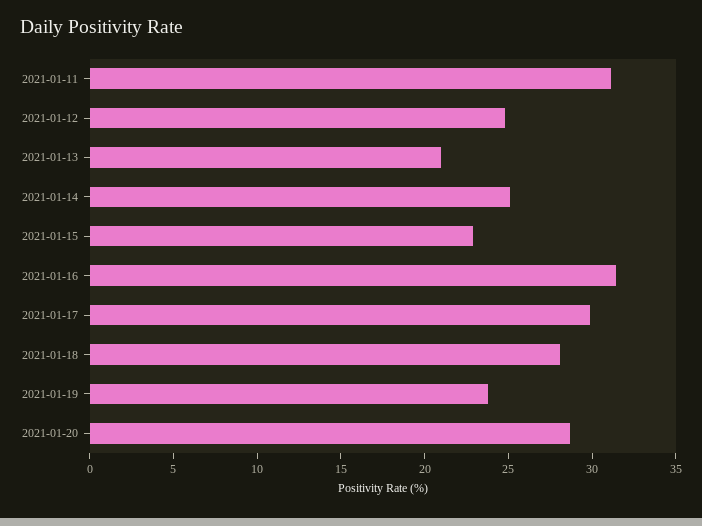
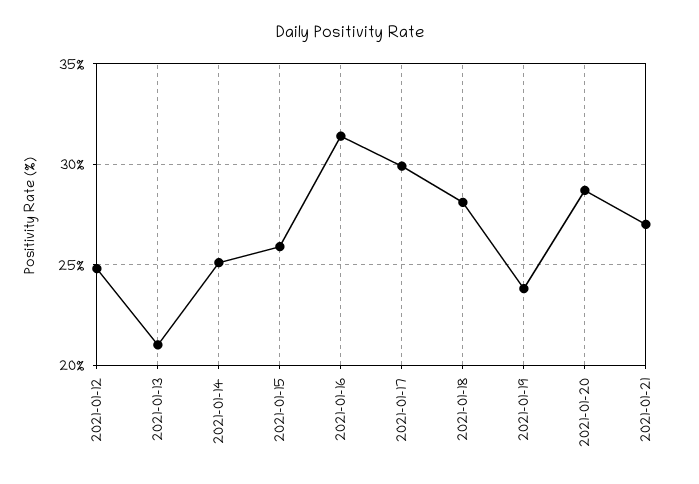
2021-01-11: 31 -> none
2021-01-15: 23 -> 26
2021-01-21: none -> 27

